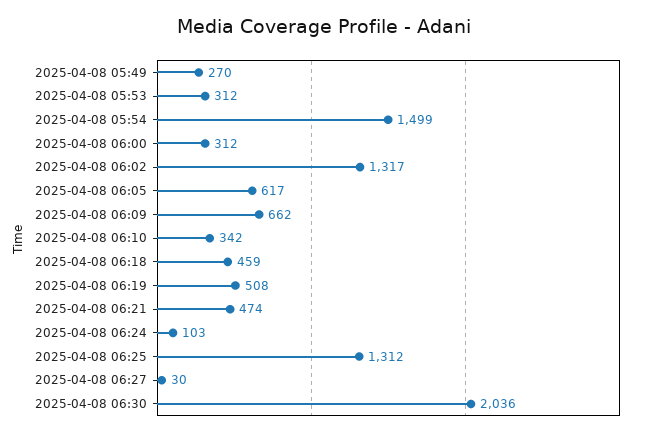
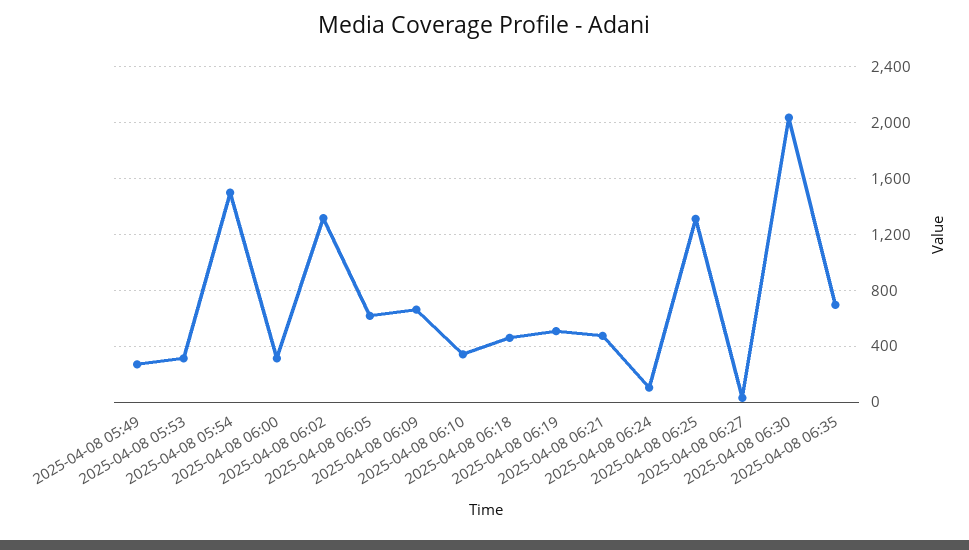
2025-04-08 06:35: none -> 700

